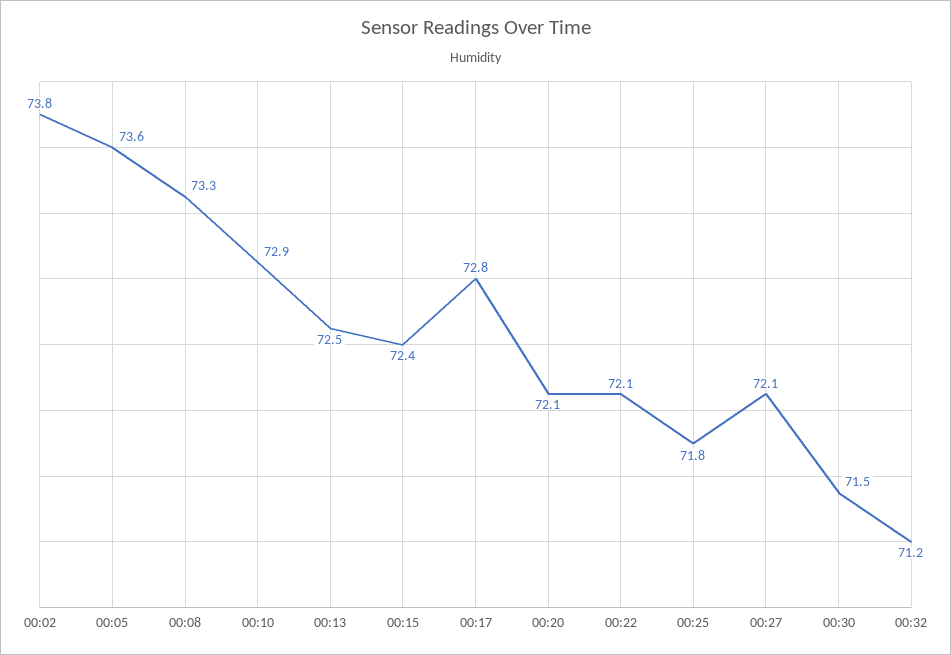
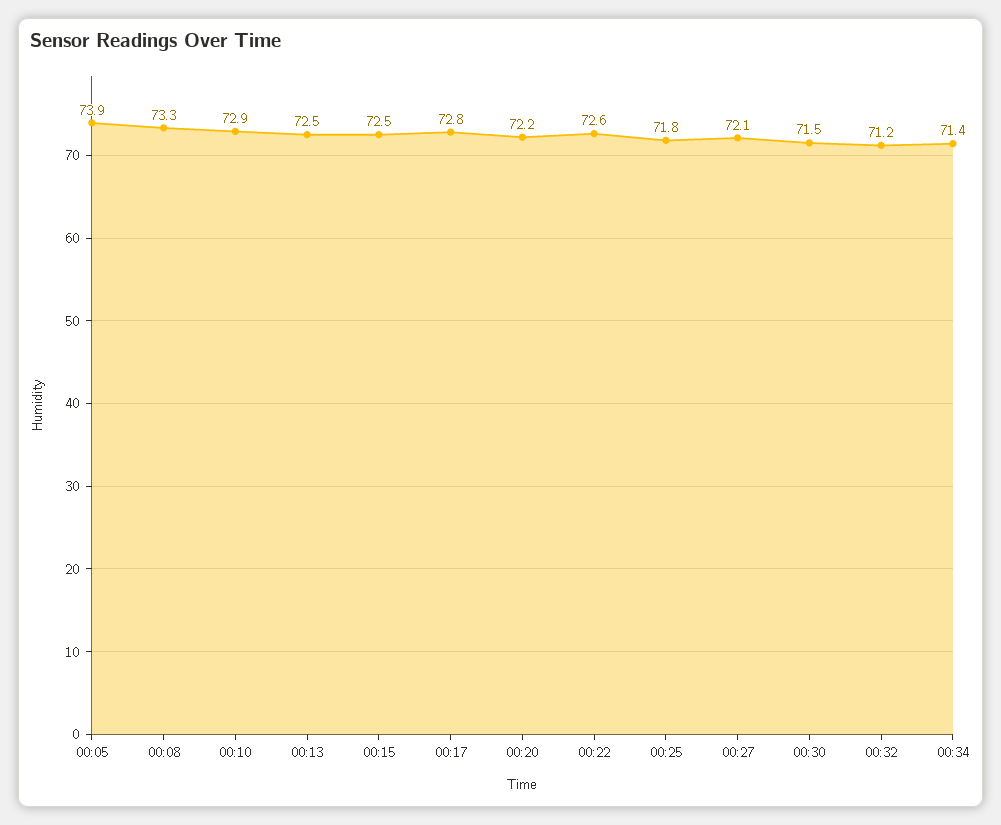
00:02: 73.8 -> none
00:05: 73.6 -> 73.9
00:15: 72.4 -> 72.5
00:20: 72.1 -> 72.2
00:22: 72.1 -> 72.6
00:34: none -> 71.4

